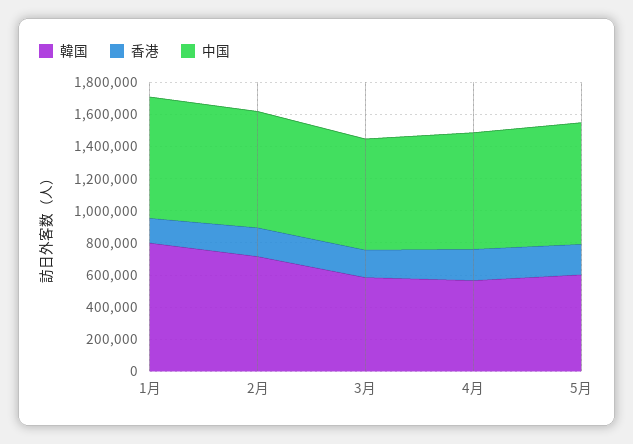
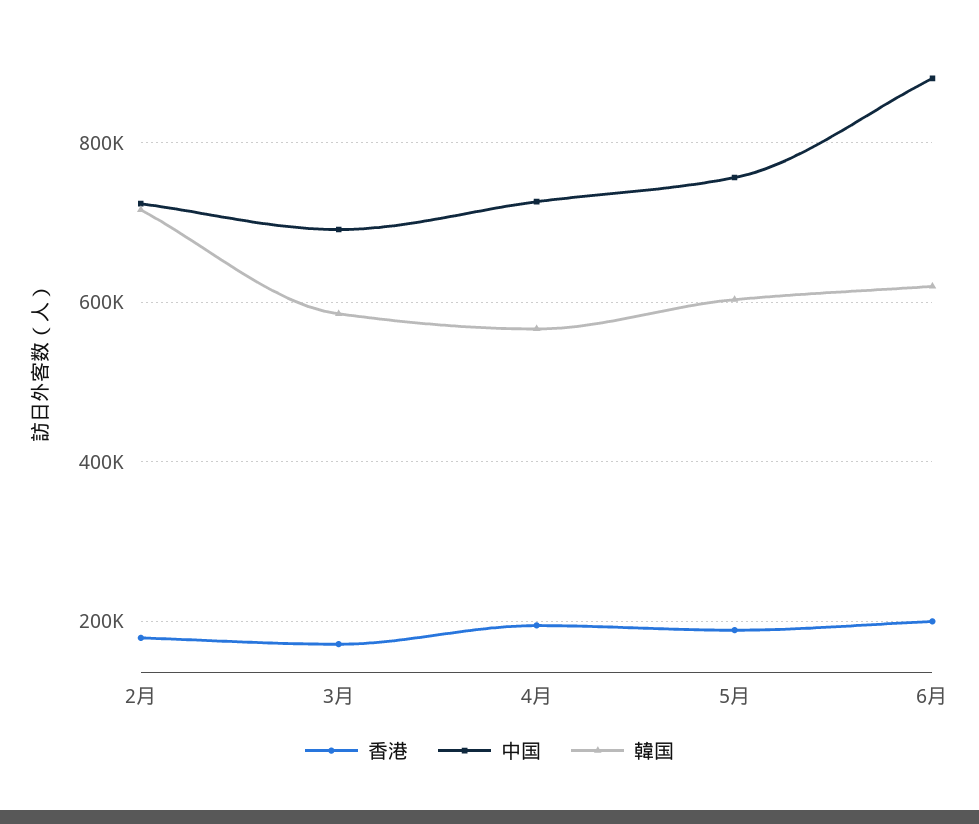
韓国, 1月: 800000 -> none
香港, 1月: 150000 -> none
中国, 1月: 750000 -> none
香港, 6月: none -> 200000
中国, 6月: none -> 880000
韓国, 6月: none -> 620000

